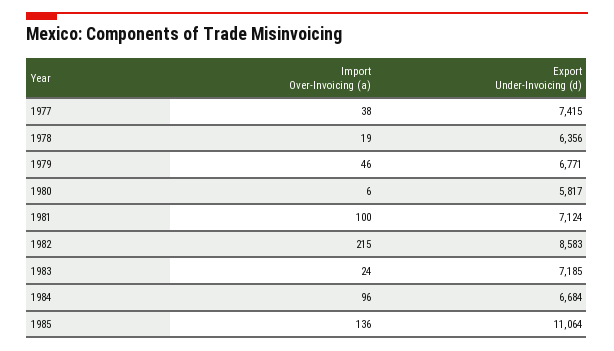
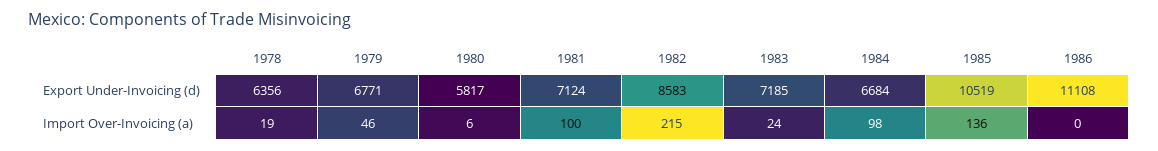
Import Over-Invoicing (a), 1977: 38 -> none
Export Under-Invoicing (d), 1977: 7415 -> none
Import Over-Invoicing (a), 1984: 96 -> 98
Export Under-Invoicing (d), 1985: 11064 -> 10519
Export Under-Invoicing (d), 1986: none -> 11108
Import Over-Invoicing (a), 1986: none -> 0

